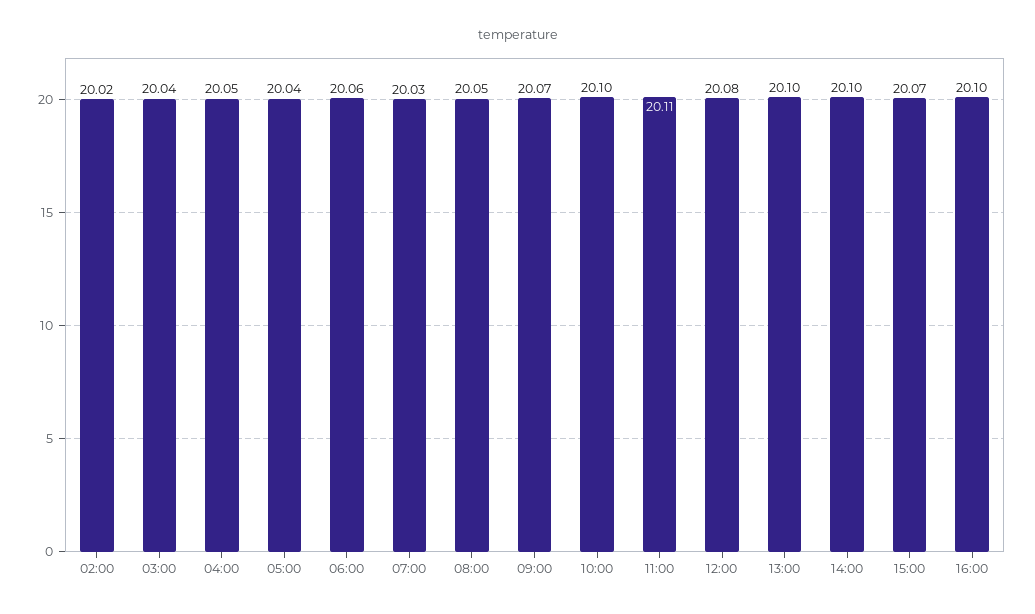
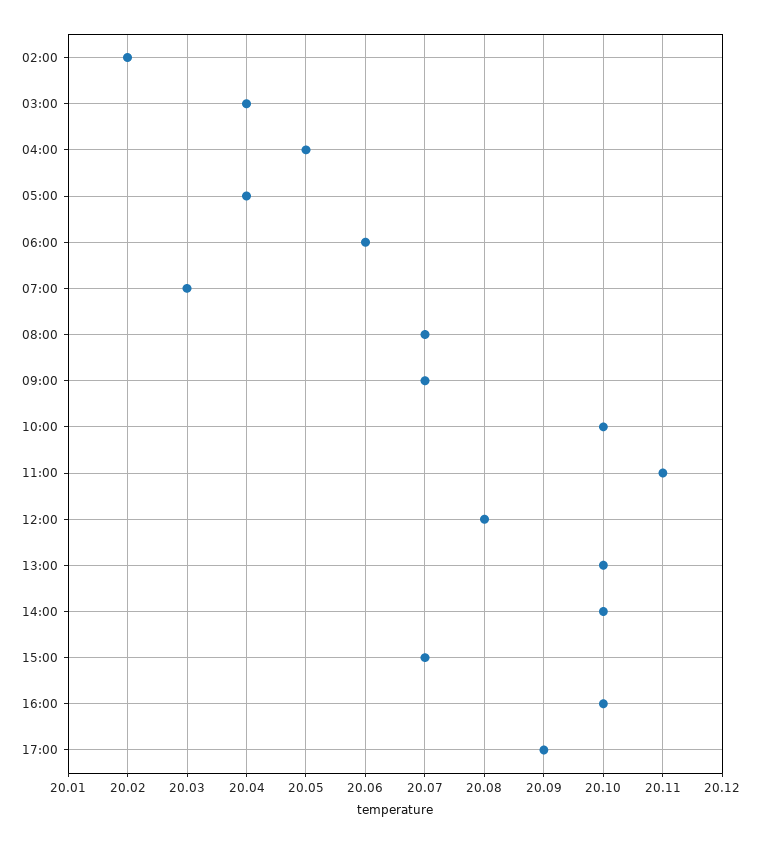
08:00: 20.05 -> 20.07
17:00: none -> 20.09

